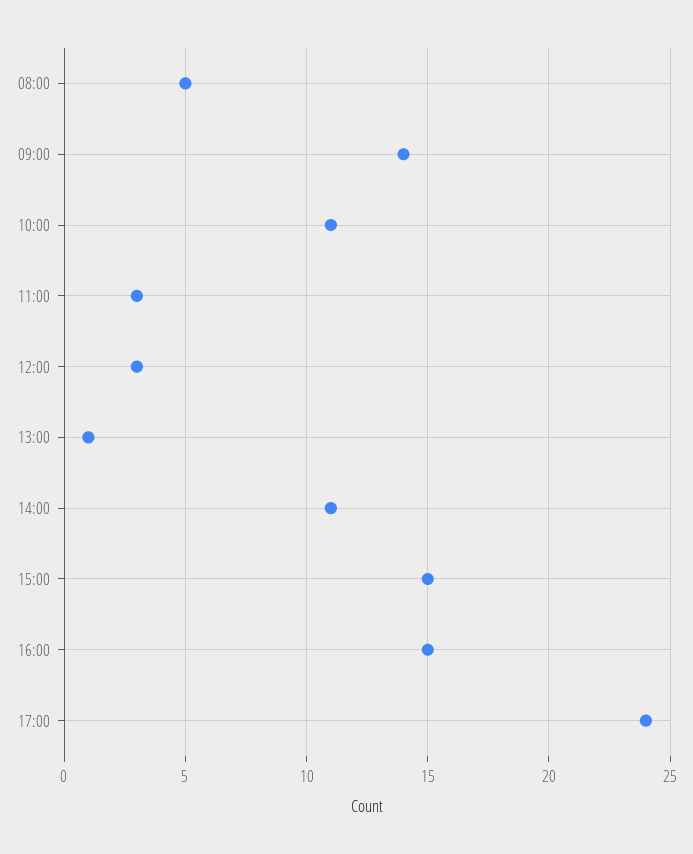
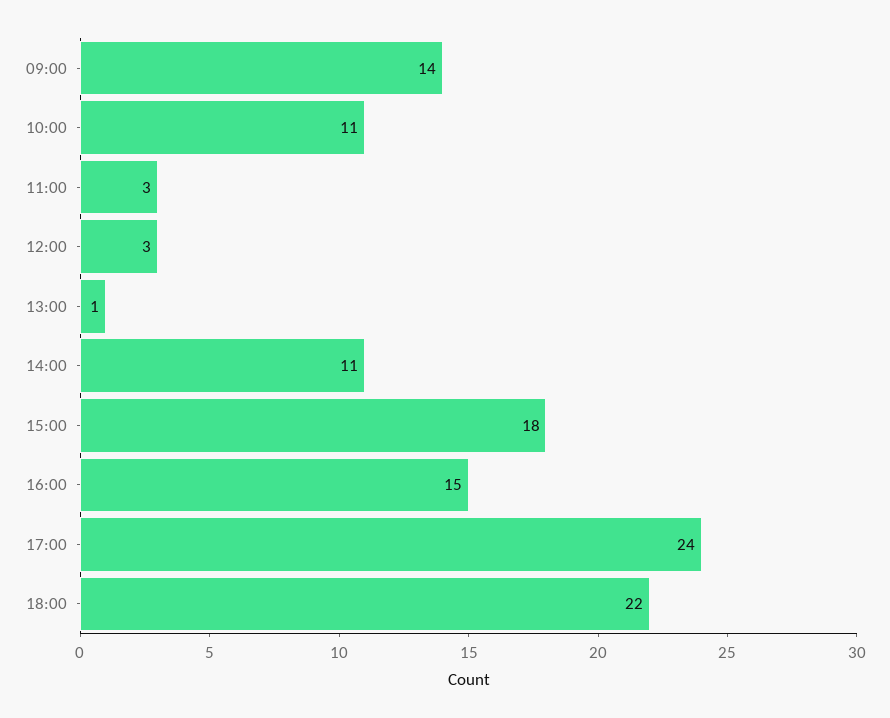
08:00: 5 -> none
15:00: 15 -> 18
18:00: none -> 22

